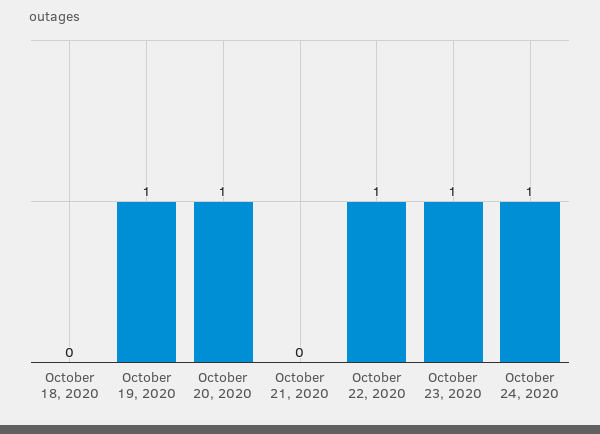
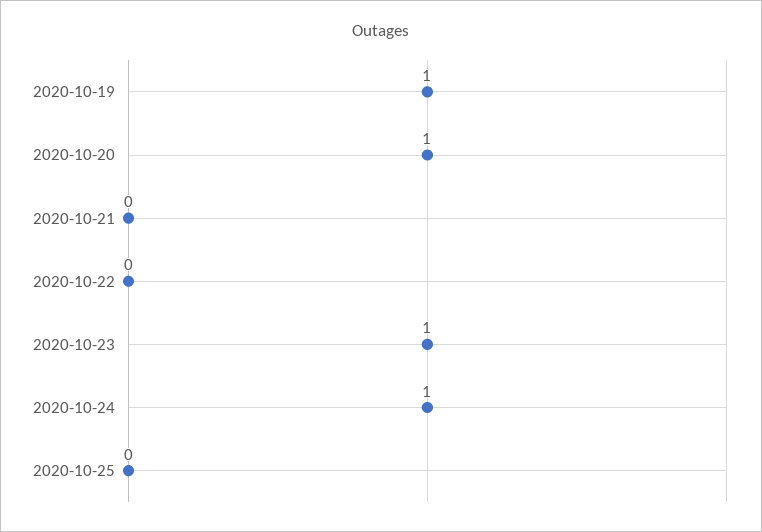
October 18, 2020: 0 -> none
October 22, 2020: 1 -> 0
2020-10-25: none -> 0

